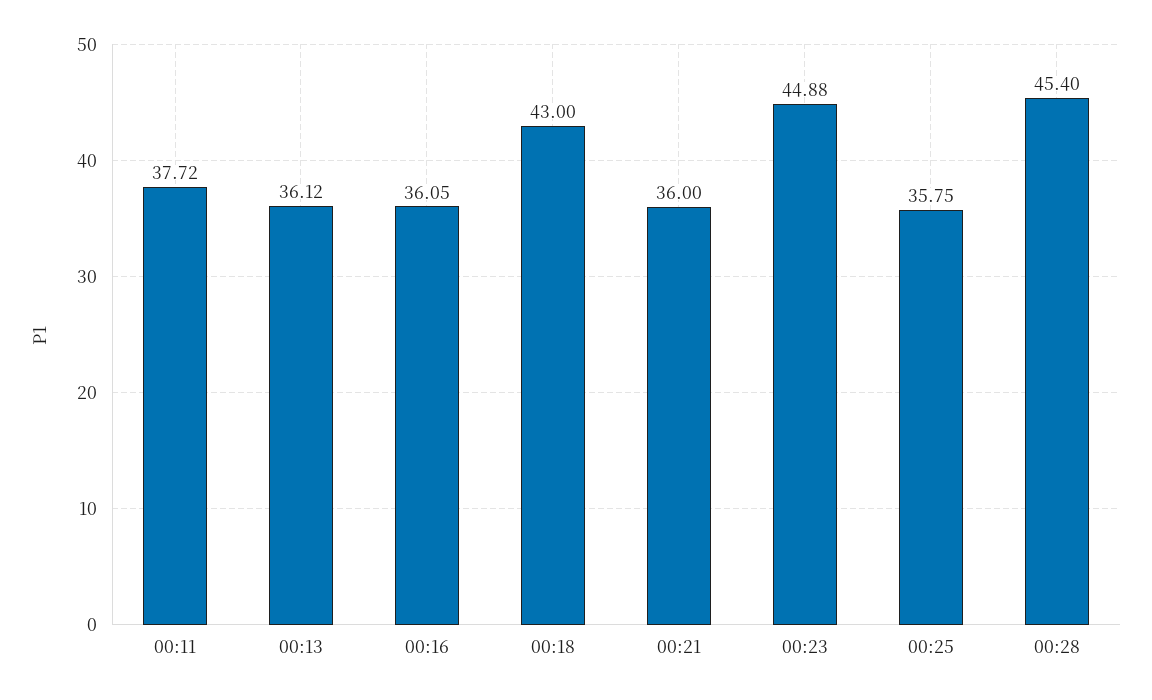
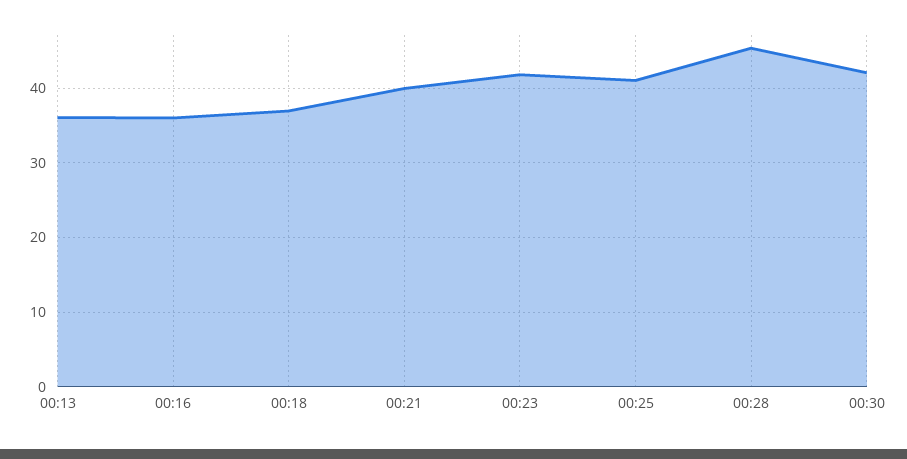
00:11: 37.72 -> none
00:18: 43 -> 37
00:21: 36 -> 40
00:23: 44.88 -> 42
00:25: 35.75 -> 41
00:30: none -> 42

